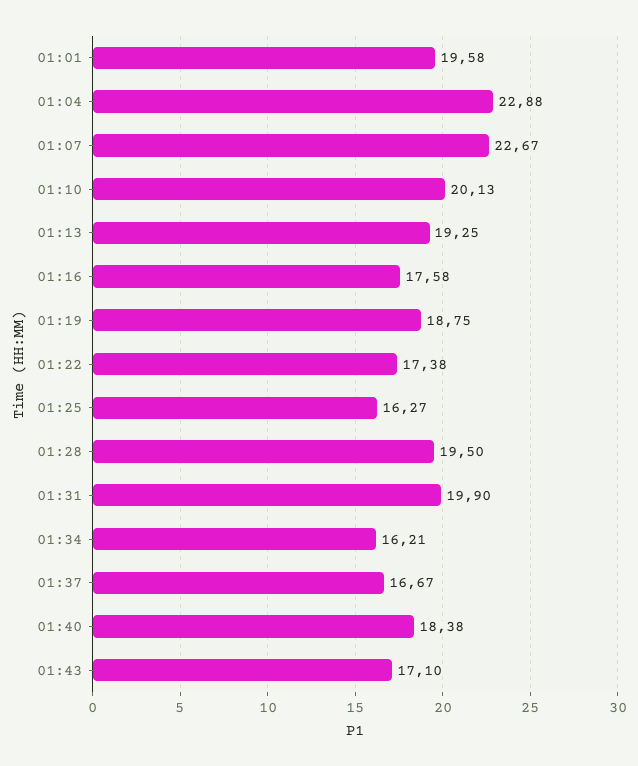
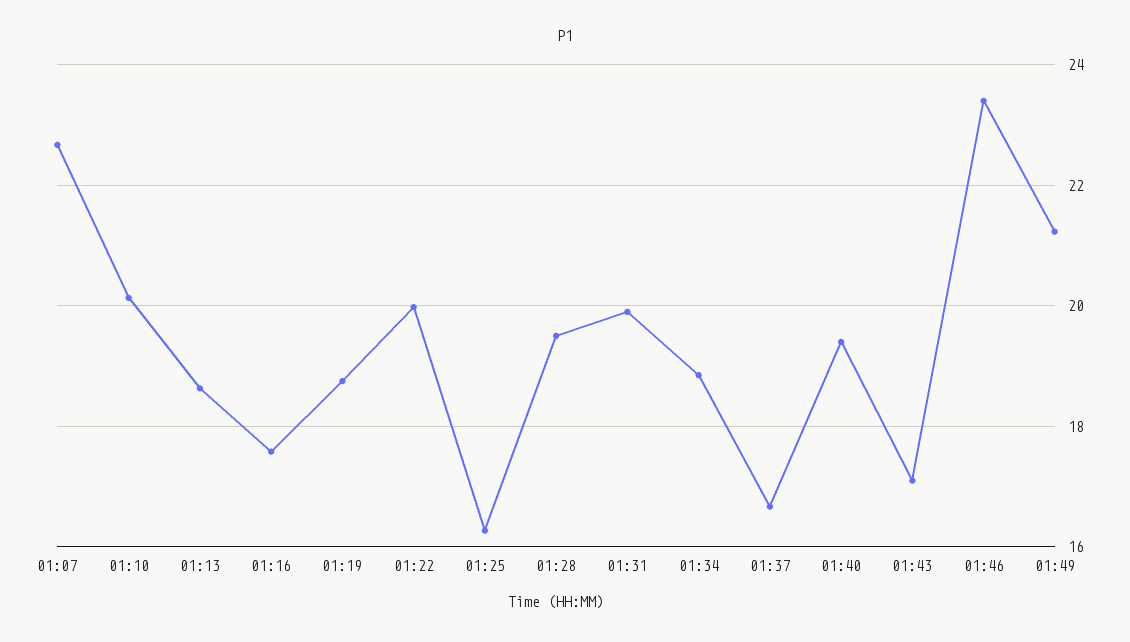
01:01: 19.58 -> none
01:04: 22.88 -> none
01:13: 19.25 -> 18.6
01:22: 17.38 -> 20
01:34: 16.21 -> 18.8
01:40: 18.38 -> 19.4
01:46: none -> 23.4
01:49: none -> 21.2

